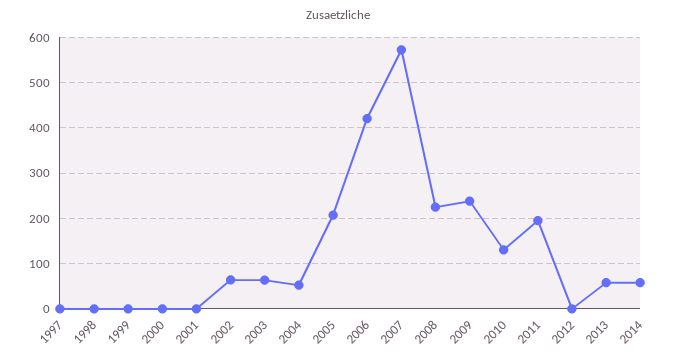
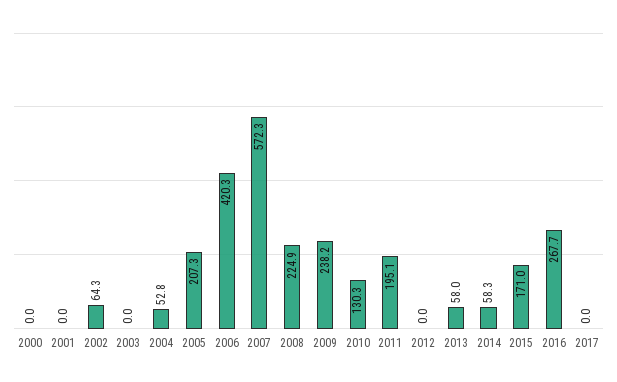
1997: 0 -> none
1998: 0 -> none
1999: 0 -> none
2003: 60 -> 0
2015: none -> 171
2016: none -> 267.7
2017: none -> 0

